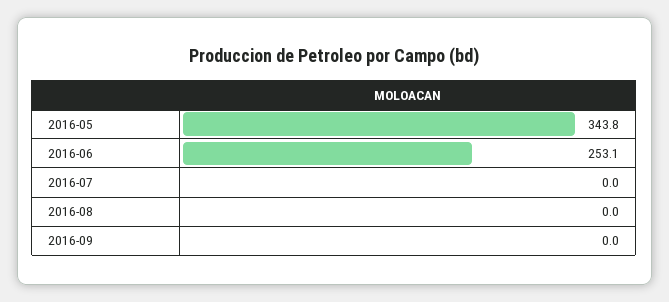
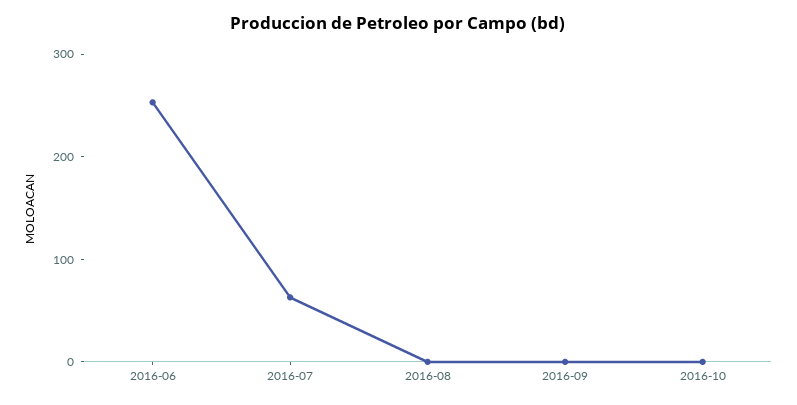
2016-05: 343.8 -> none
2016-07: 0 -> 60
2016-10: none -> 0

